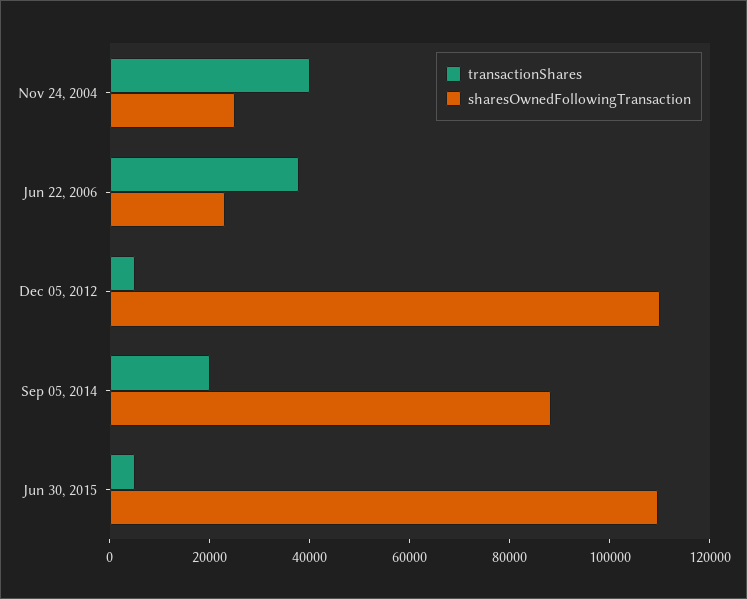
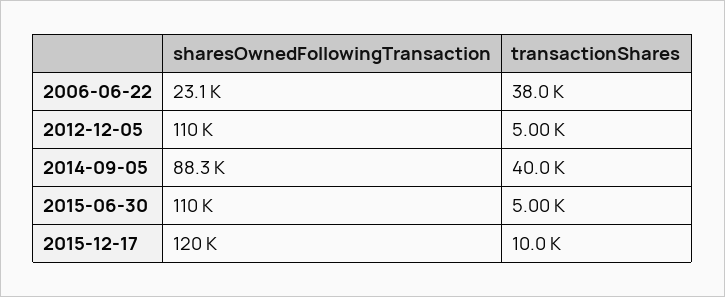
transactionShares, Nov 24, 2004: 40000 -> none
sharesOwnedFollowingTransaction, Nov 24, 2004: 25000 -> none
transactionShares, Sep 05, 2014: 20000 -> 40000
sharesOwnedFollowingTransaction, 2015-12-17: none -> 120000
transactionShares, 2015-12-17: none -> 10000

